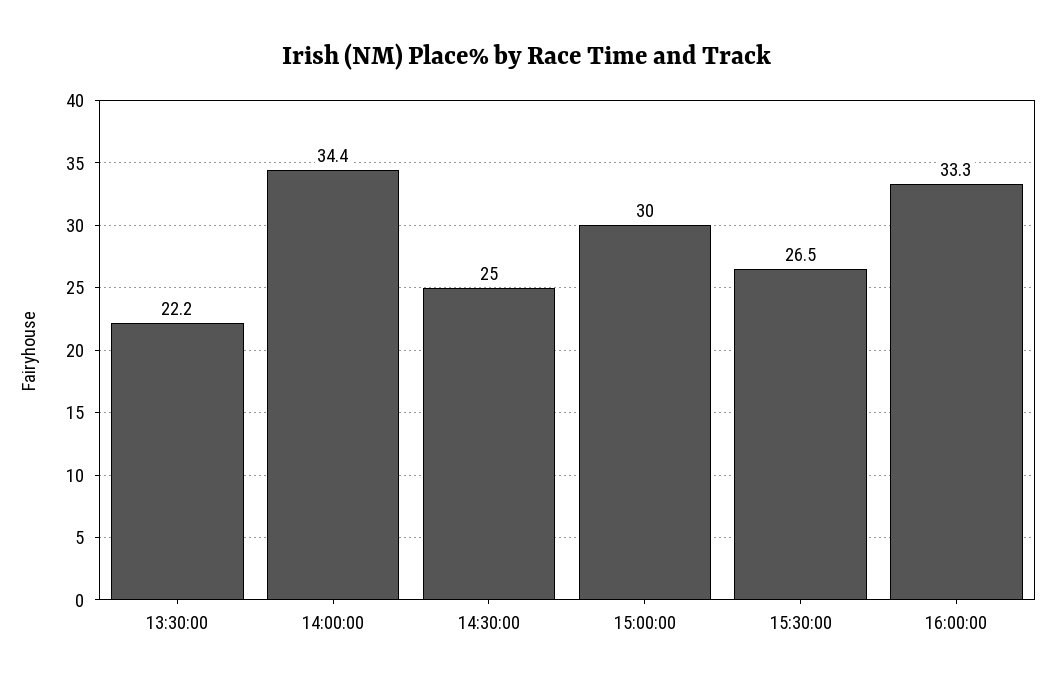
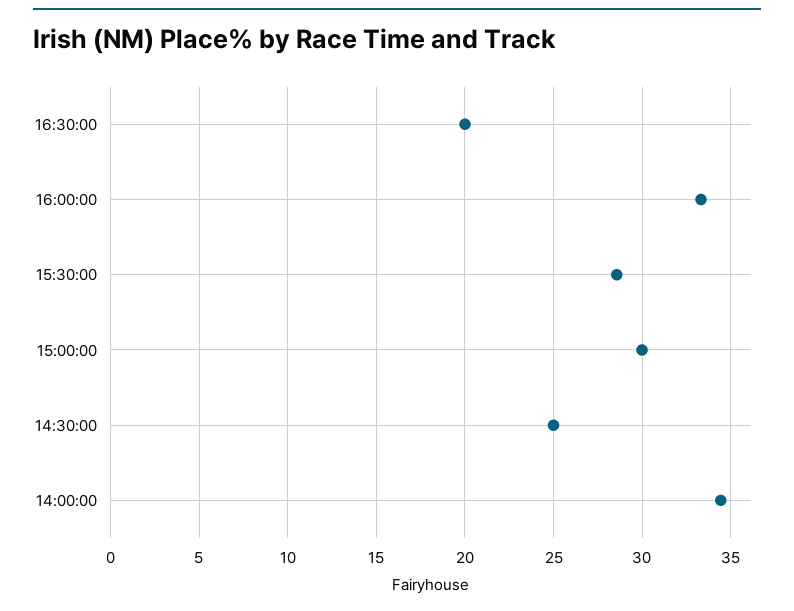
13:30:00: 22.2 -> none
15:30:00: 26.5 -> 28.5
16:30:00: none -> 20

